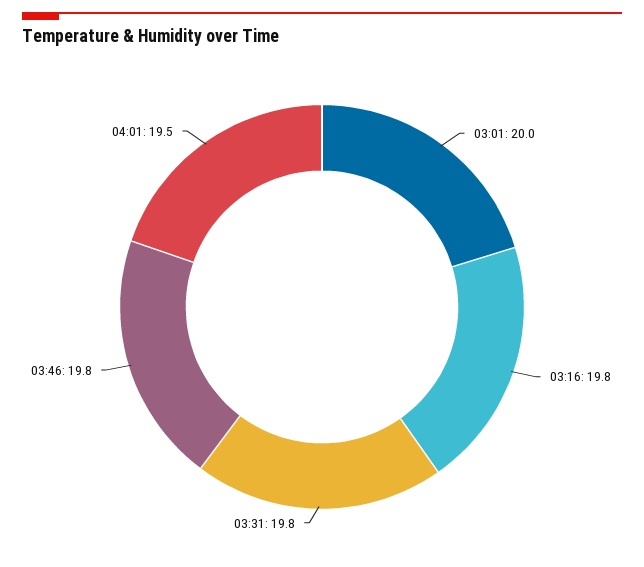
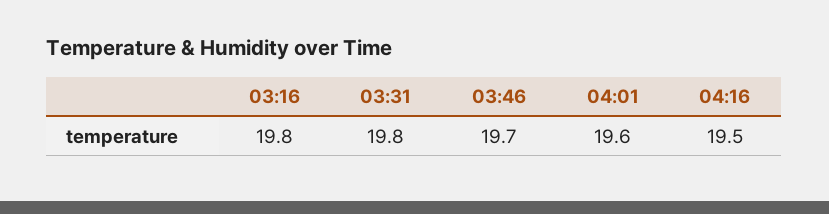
03:01: 20 -> none
03:46: 19.8 -> 19.7
04:01: 19.5 -> 19.6
04:16: none -> 19.5

